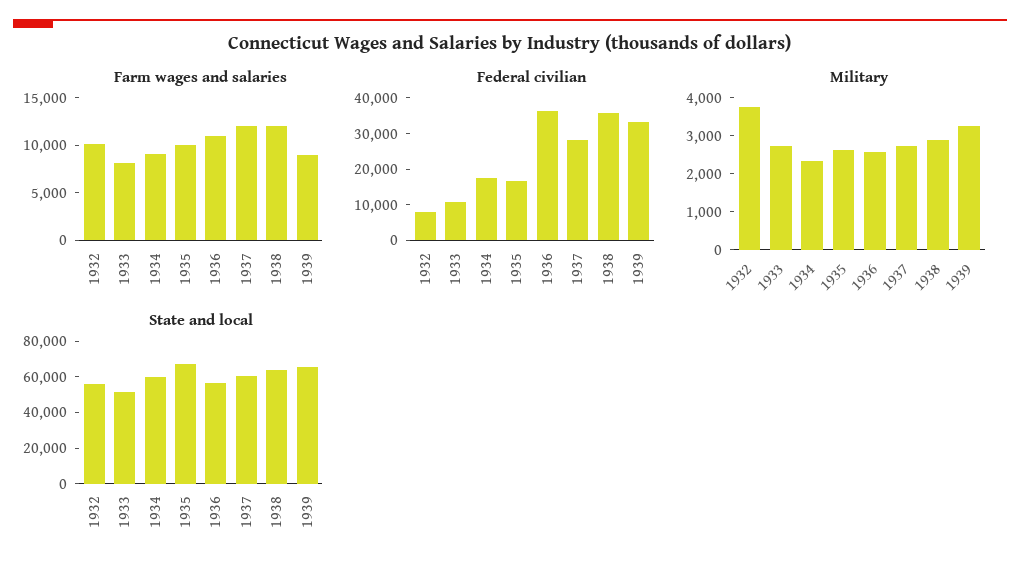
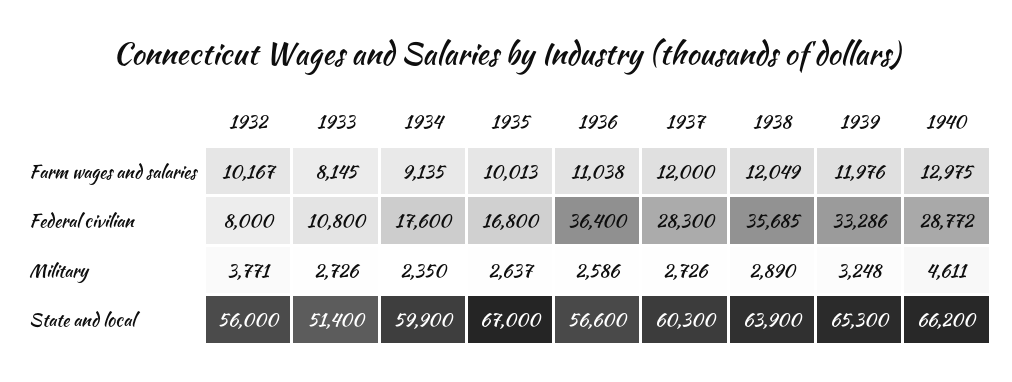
Farm wages and salaries, 1939: 9000 -> 11976
Farm wages and salaries, 1940: none -> 12975
Federal civilian, 1940: none -> 28772
Military, 1940: none -> 4611
State and local, 1940: none -> 66200

